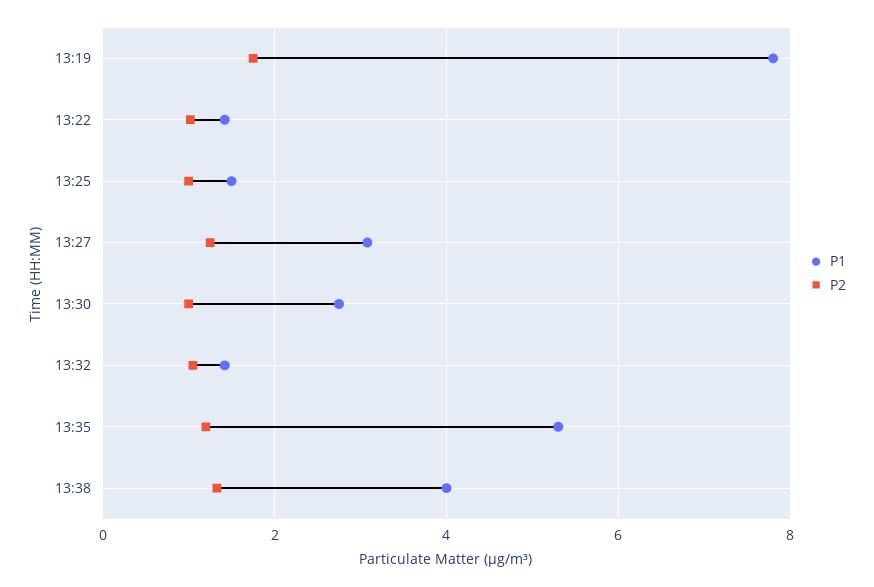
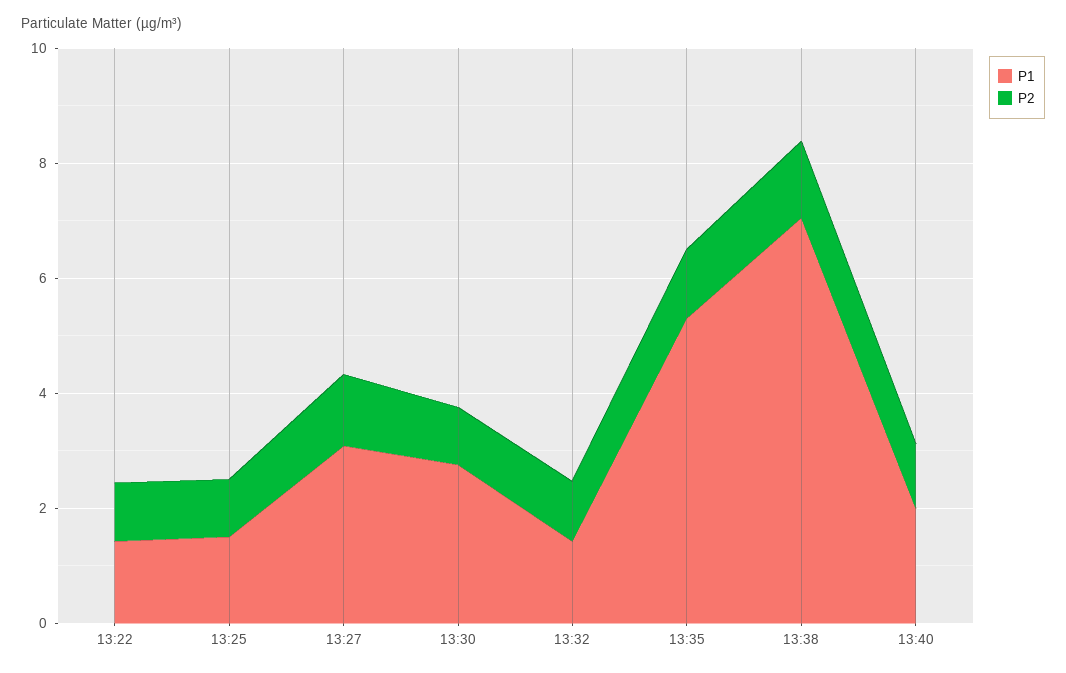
P1, 13:19: 7.8 -> none
P2, 13:19: 1.8 -> none
P1, 13:38: 4 -> 7
P1, 13:40: none -> 2
P2, 13:40: none -> 1

